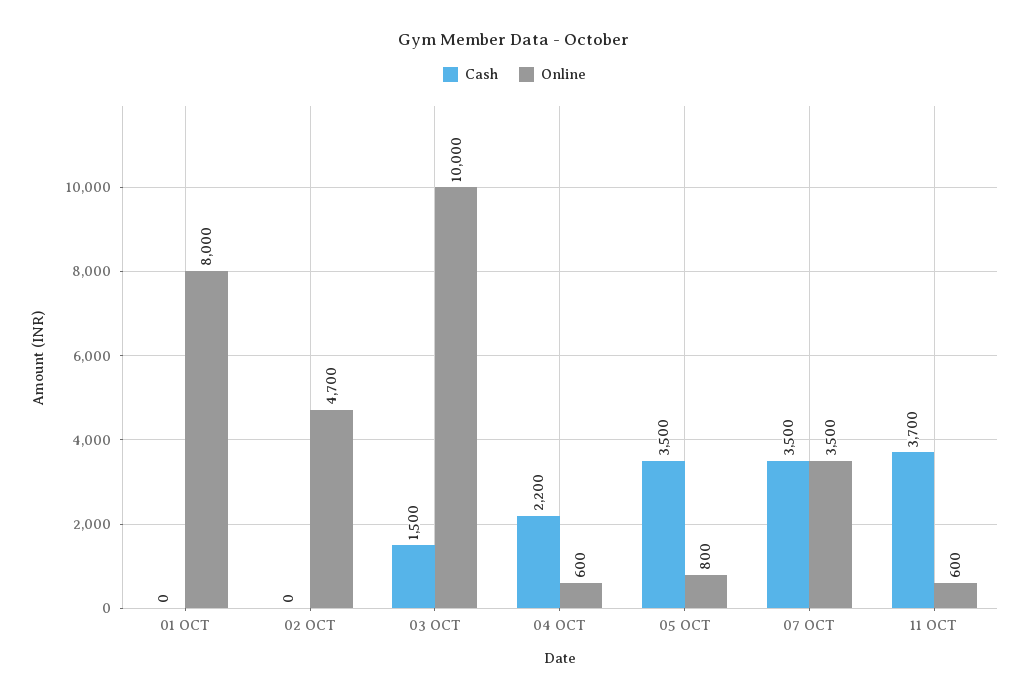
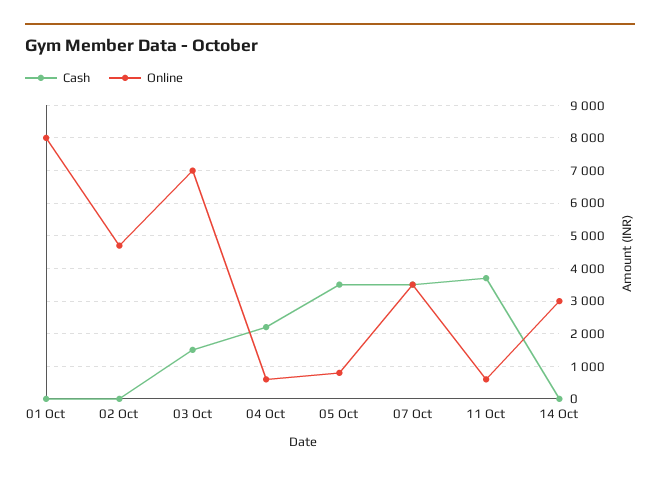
Online, 03 OCT: 10000 -> 7000
Cash, 14 Oct: none -> 0
Online, 14 Oct: none -> 3000

